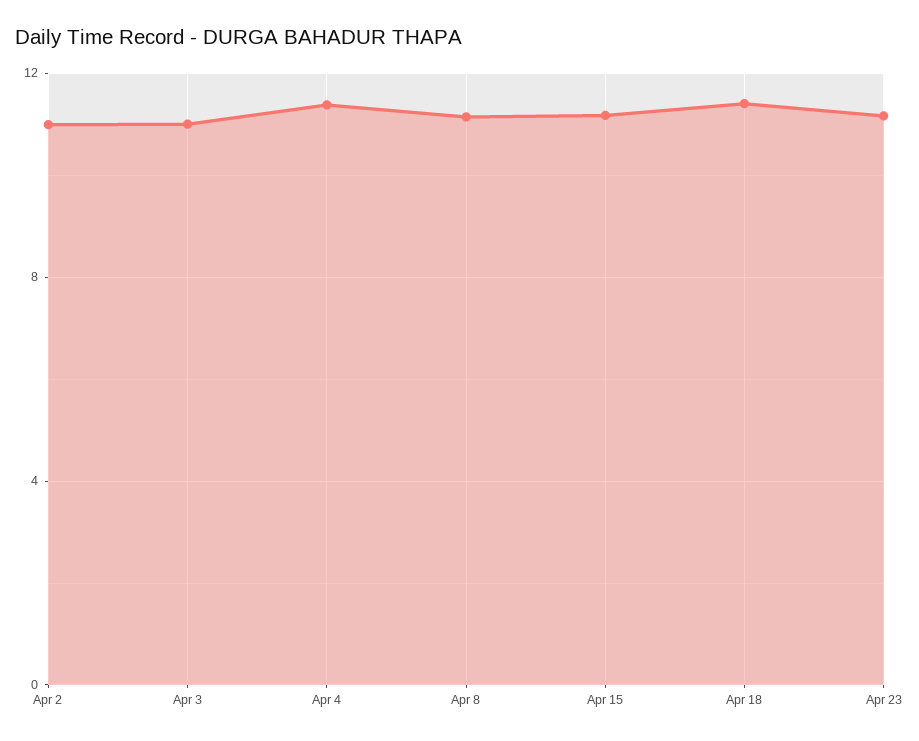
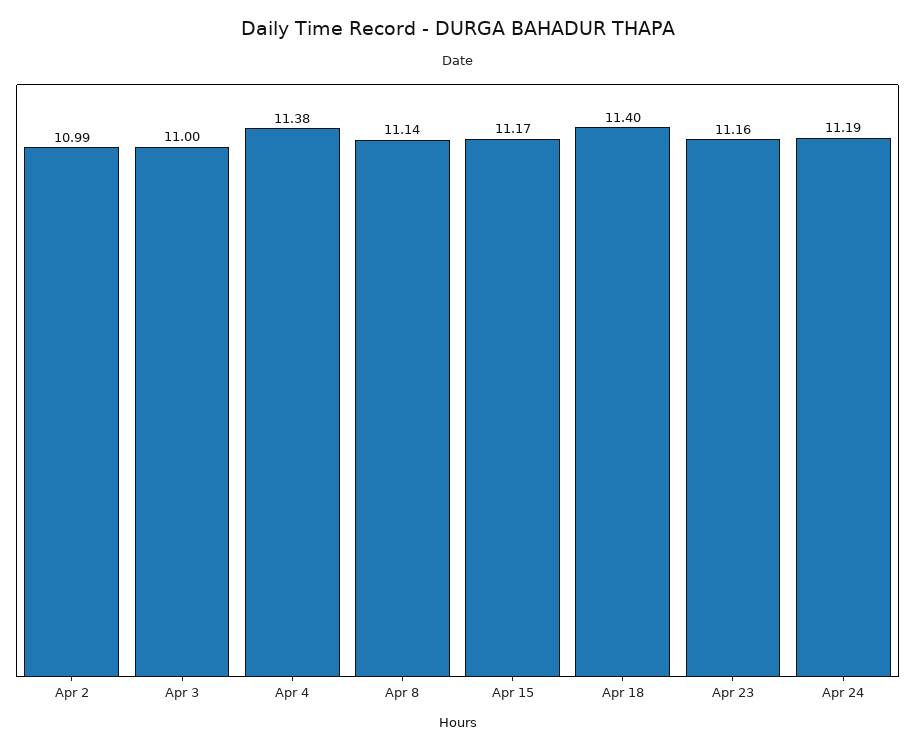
Apr 24: none -> 11.19

